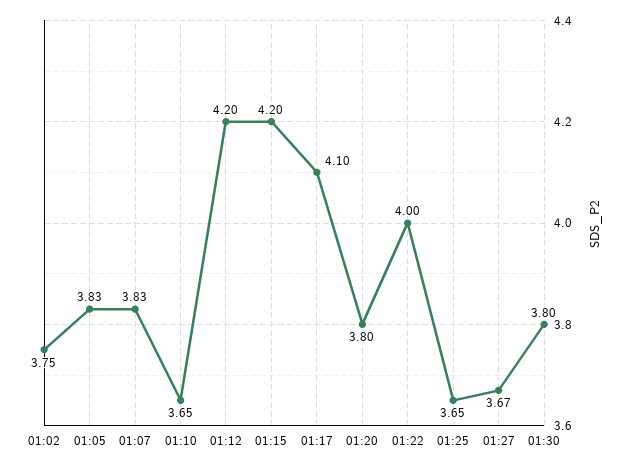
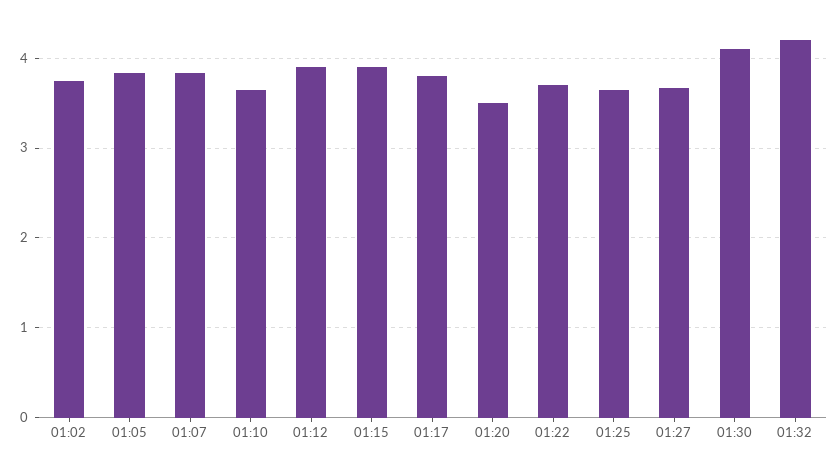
01:12: 4.2 -> 3.9
01:15: 4.2 -> 3.9
01:17: 4.1 -> 3.8
01:20: 3.8 -> 3.5
01:22: 4 -> 3.7
01:30: 3.8 -> 4.1
01:32: none -> 4.2

